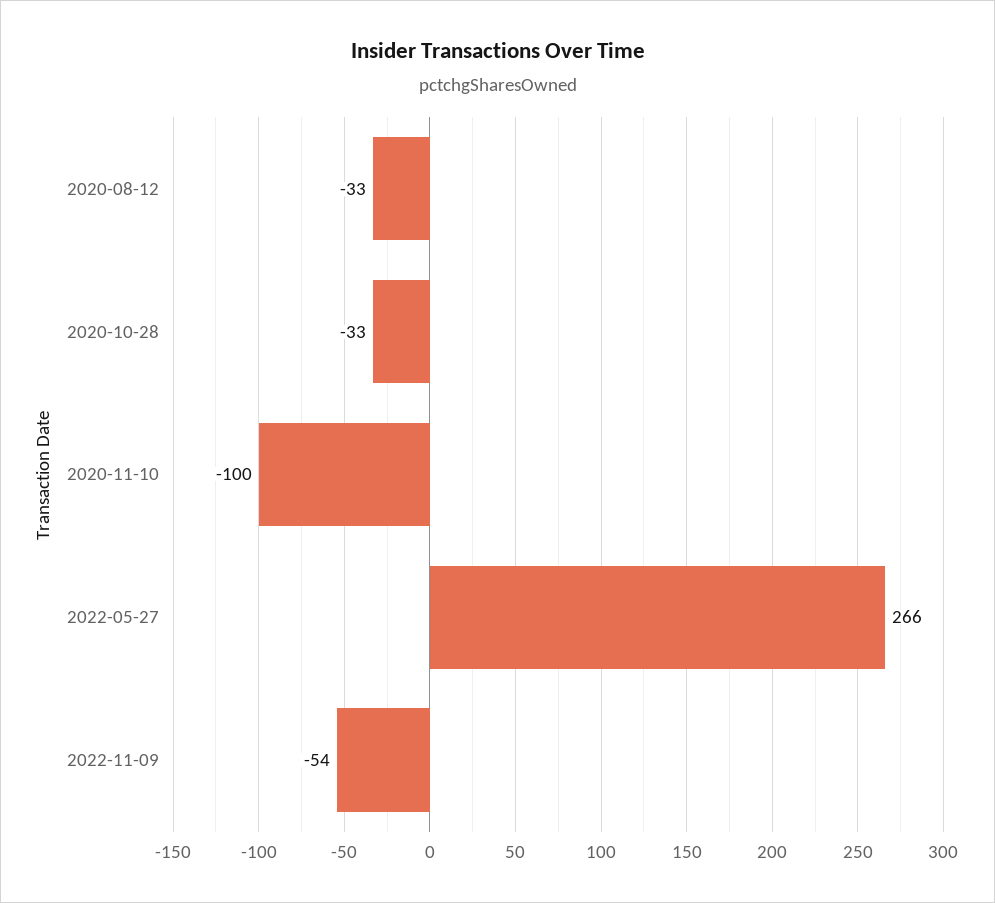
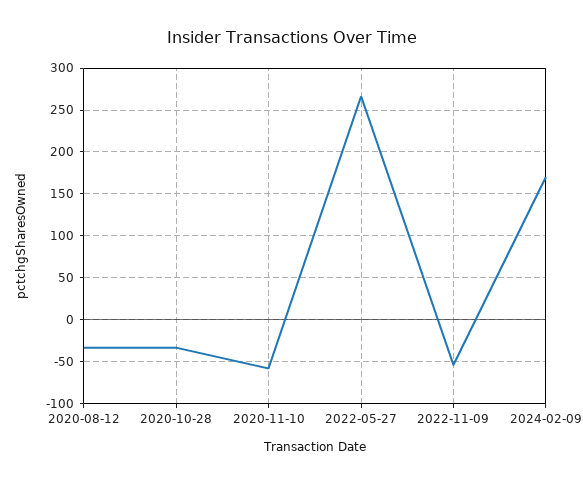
2020-11-10: -100 -> -60
2024-02-09: none -> 170

